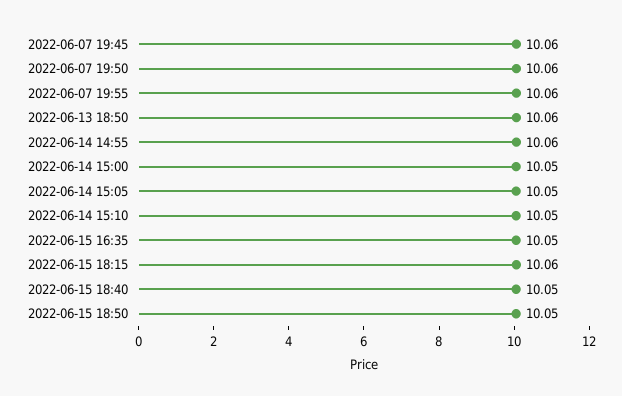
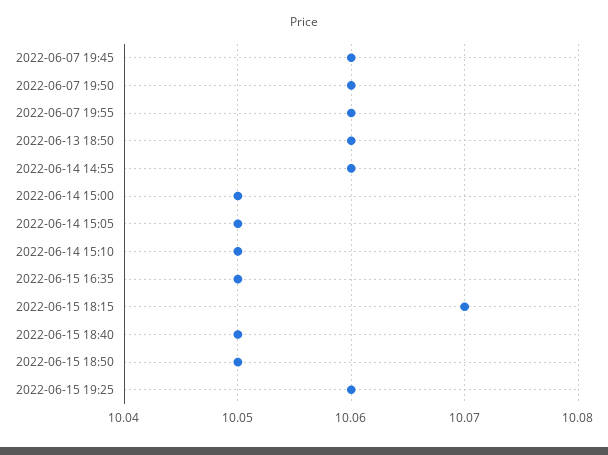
2022-06-15 18:15: 10.06 -> 10.07
2022-06-15 19:25: none -> 10.06

